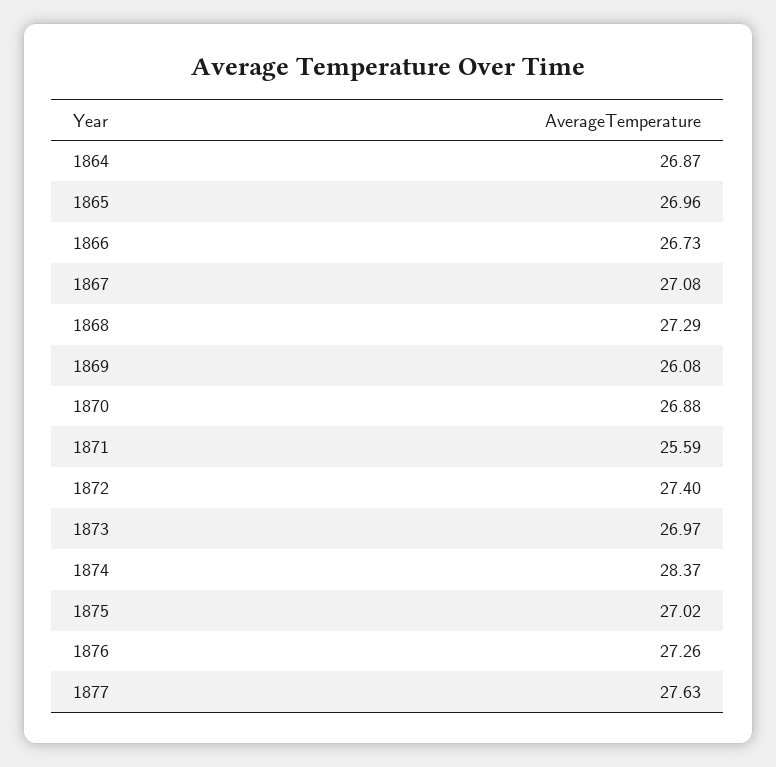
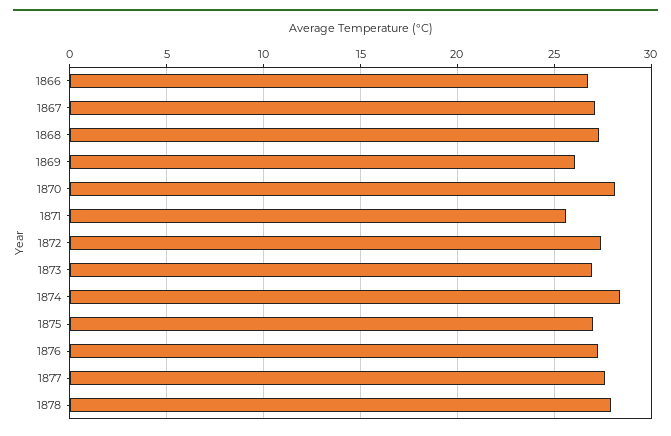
1864: 26.87 -> none
1865: 26.96 -> none
1870: 26.88 -> 28
1878: none -> 28

